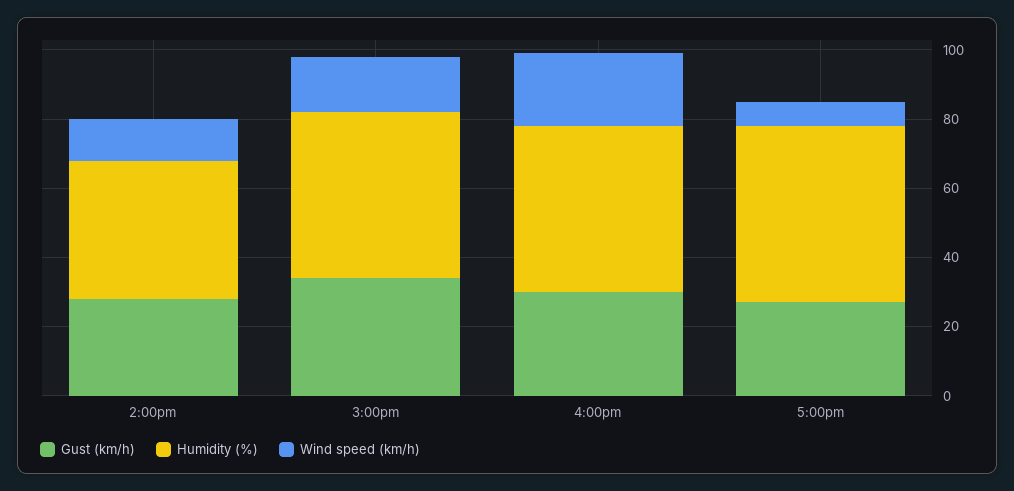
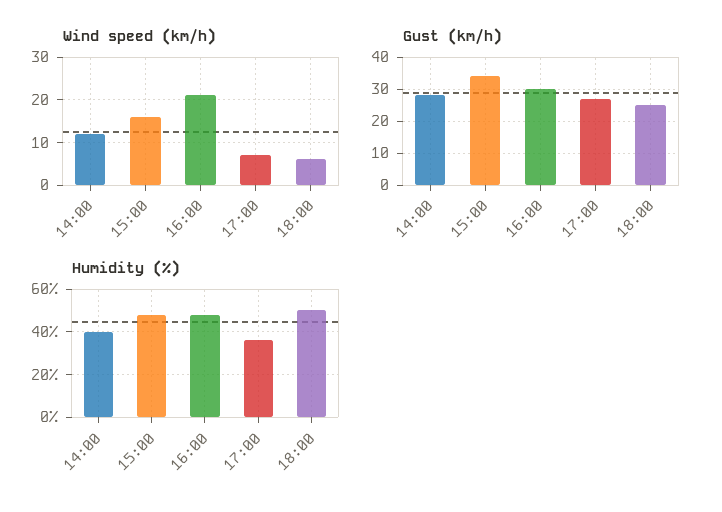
Humidity (%), 5:00pm: 50 -> 35
Wind speed (km/h), 18:00: none -> 5
Gust (km/h), 18:00: none -> 25
Humidity (%), 18:00: none -> 50

